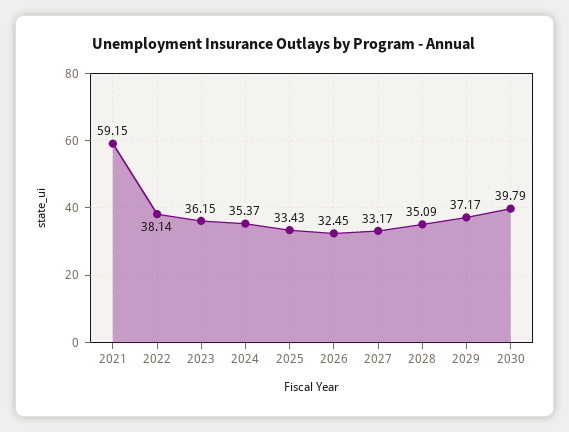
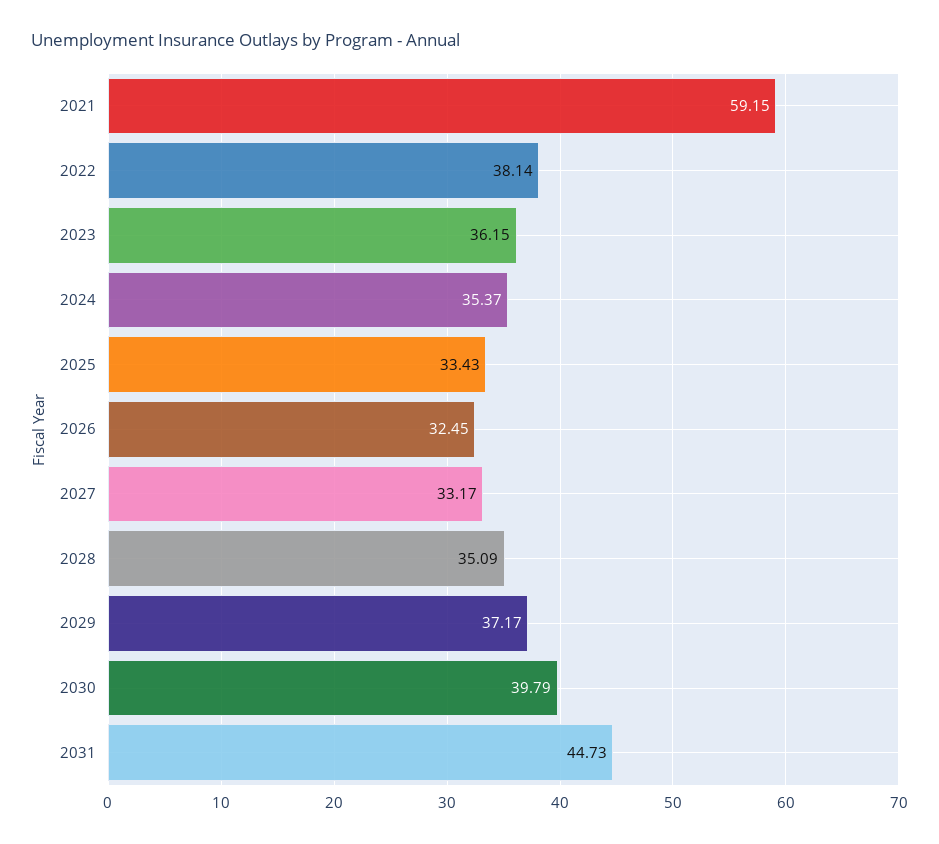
2031: none -> 44.73

